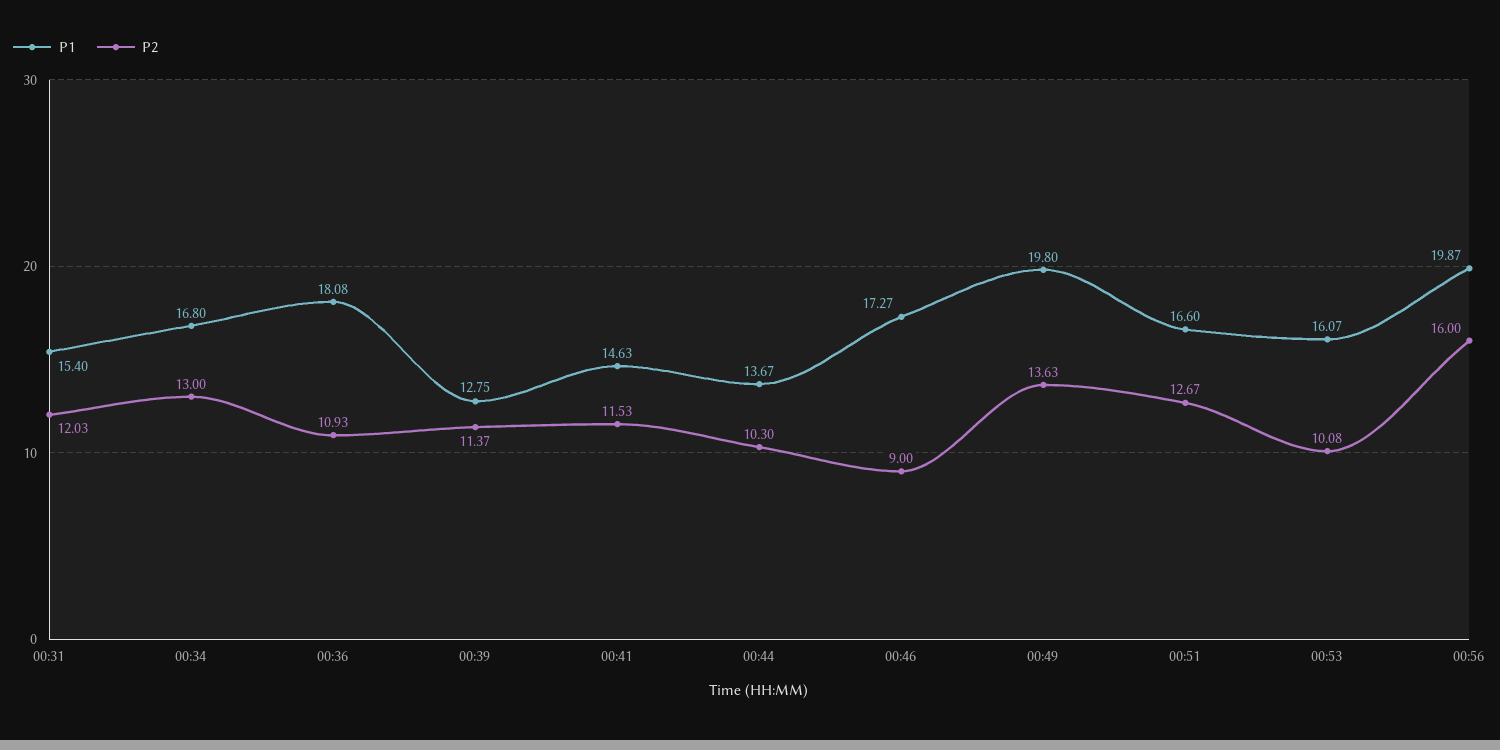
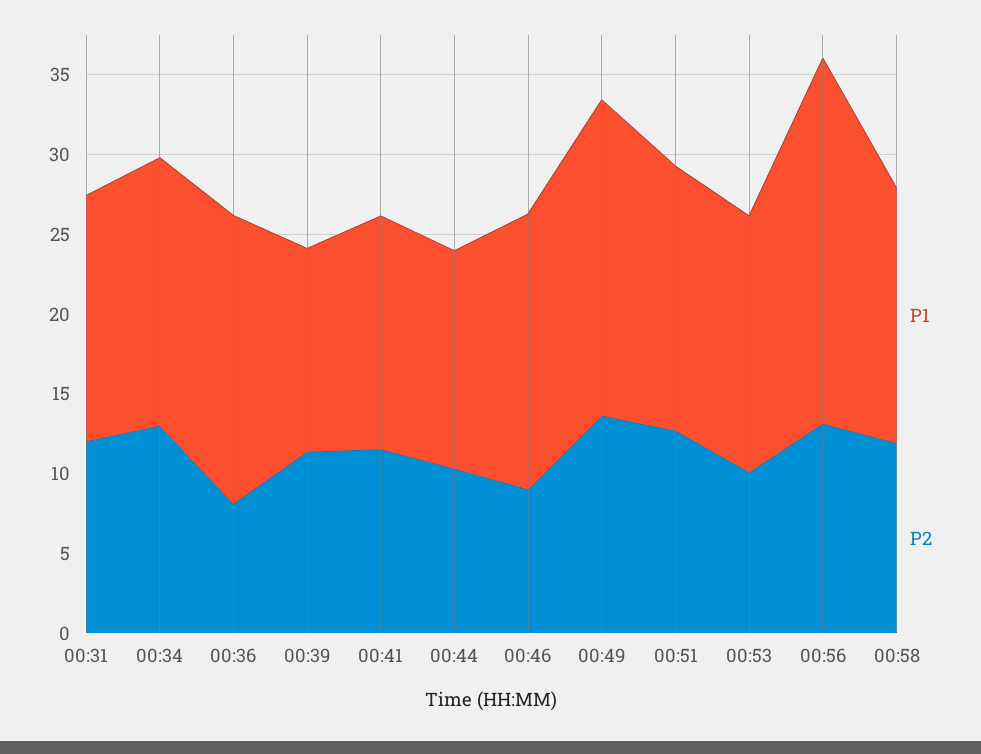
P2, 00:36: 10.93 -> 8
P1, 00:56: 19.87 -> 23
P2, 00:56: 16 -> 13
P1, 00:58: none -> 16
P2, 00:58: none -> 12

